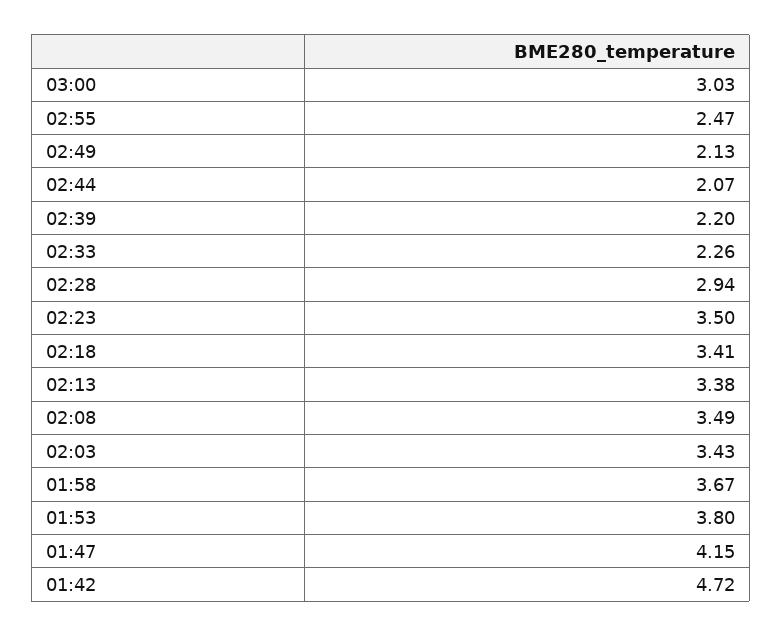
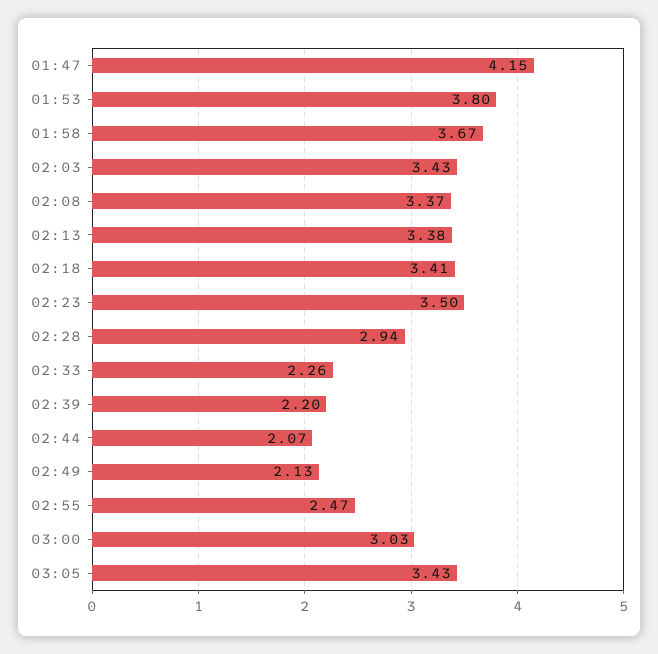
02:08: 3.49 -> 3.37
01:42: 4.72 -> none
03:05: none -> 3.43

